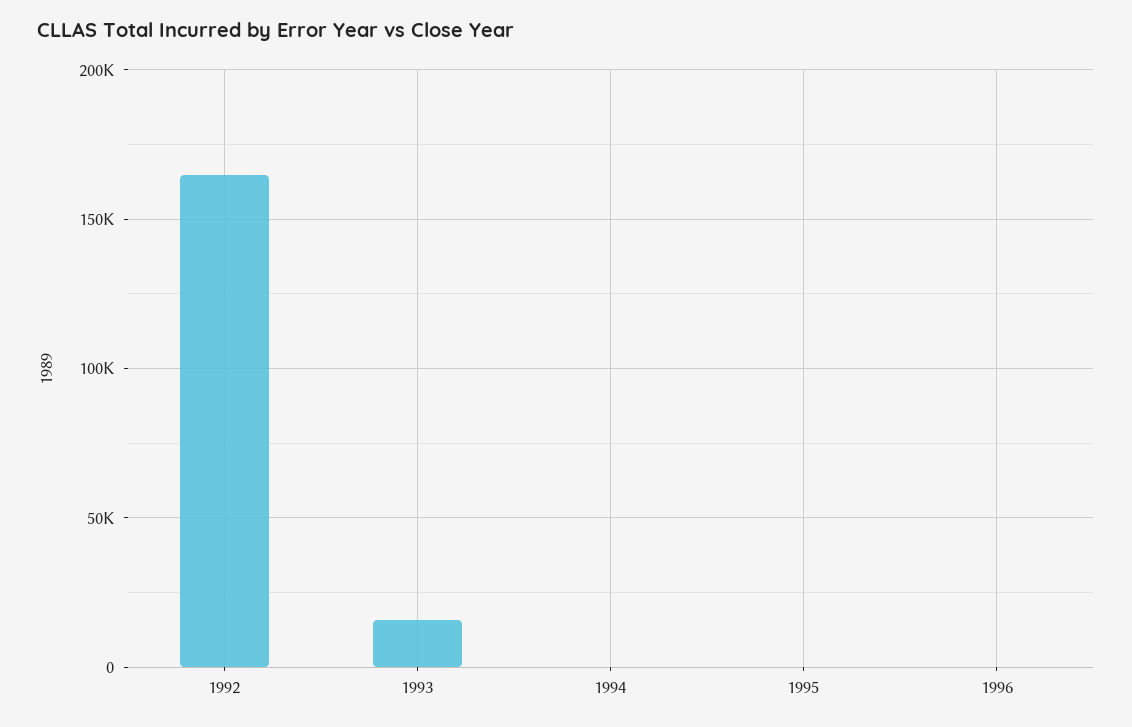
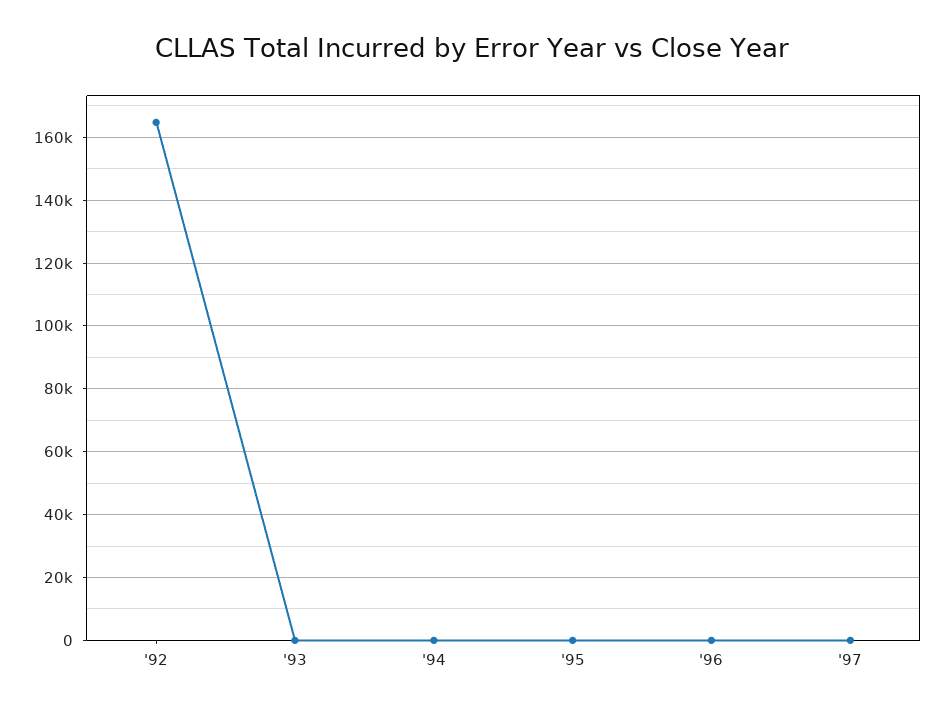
1993: 15000 -> 0
'97: none -> 0

